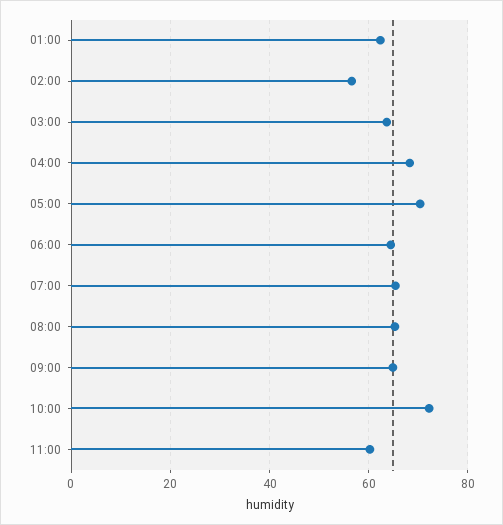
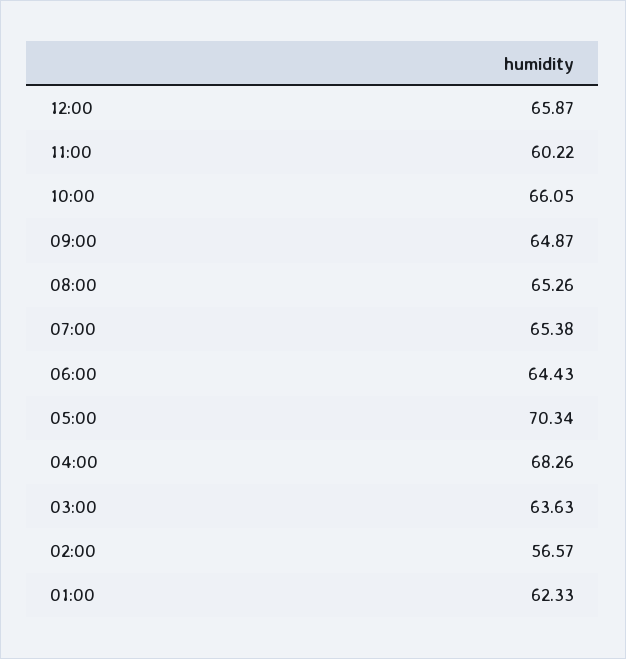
10:00: 72 -> 66.05
12:00: none -> 65.87

